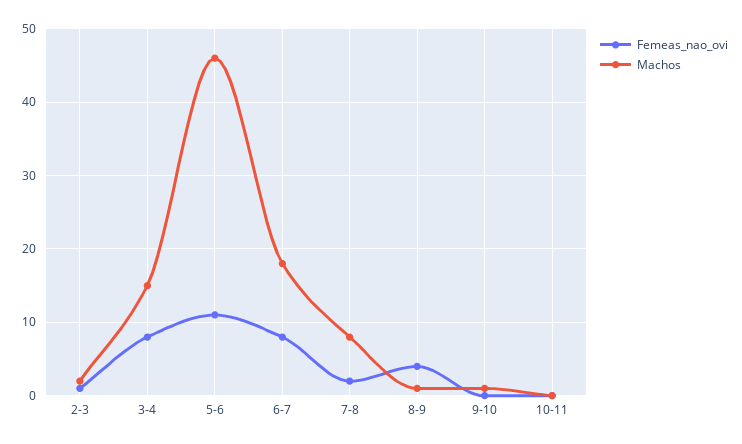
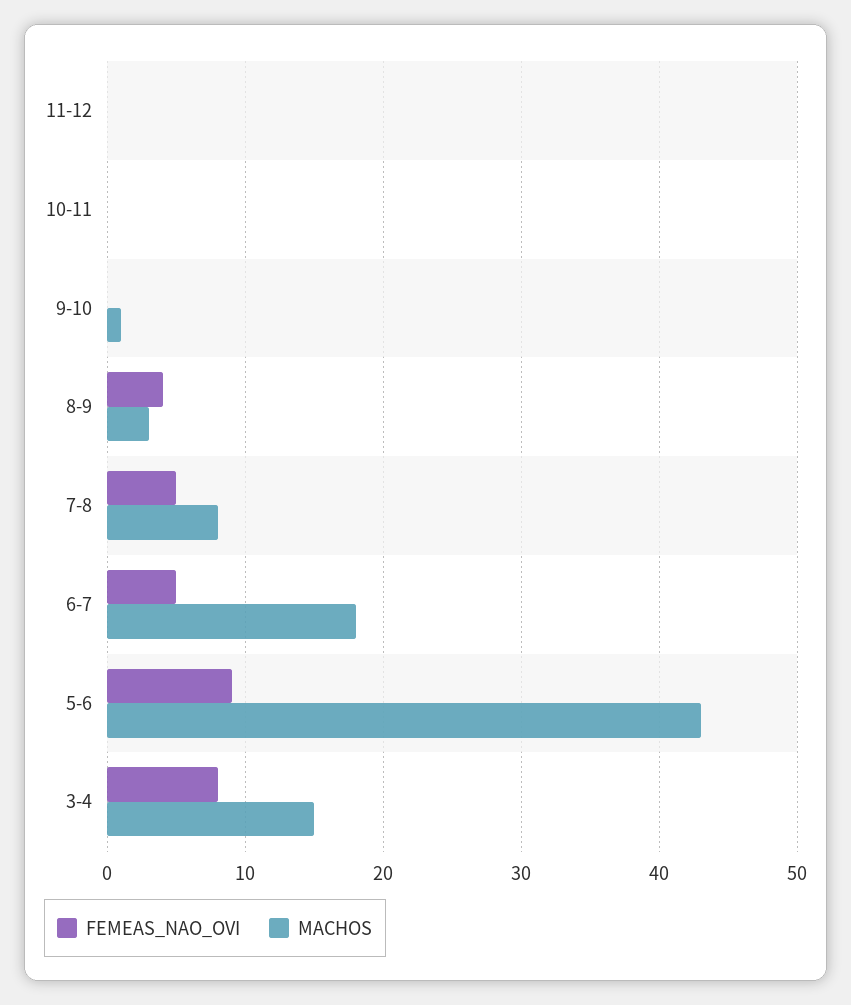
Femeas_nao_ovi, 2-3: 1 -> none
Machos, 2-3: 2 -> none
Femeas_nao_ovi, 5-6: 11 -> 9
Machos, 5-6: 46 -> 43
Femeas_nao_ovi, 6-7: 8 -> 5
Femeas_nao_ovi, 7-8: 2 -> 5
Machos, 8-9: 1 -> 3
Femeas_nao_ovi, 11-12: none -> 0
Machos, 11-12: none -> 0

